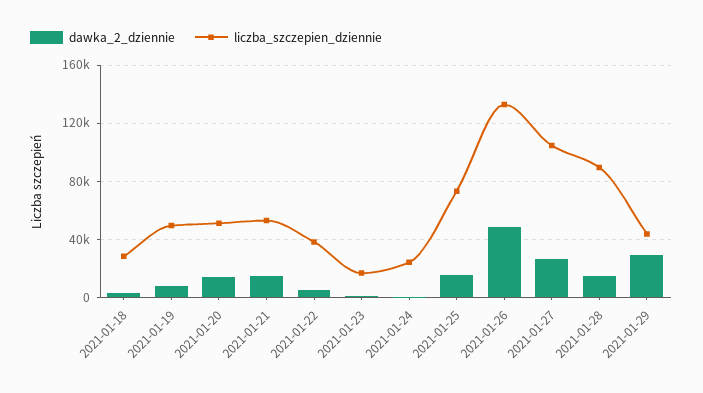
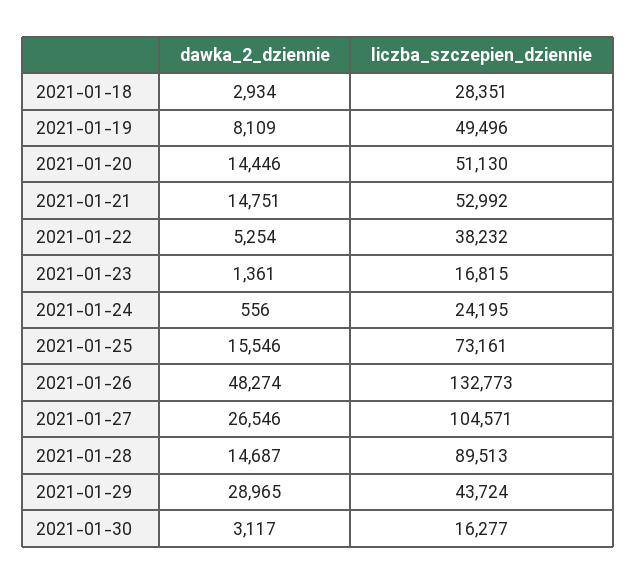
dawka_2_dziennie, 2021-01-30: none -> 3117
liczba_szczepien_dziennie, 2021-01-30: none -> 16277

